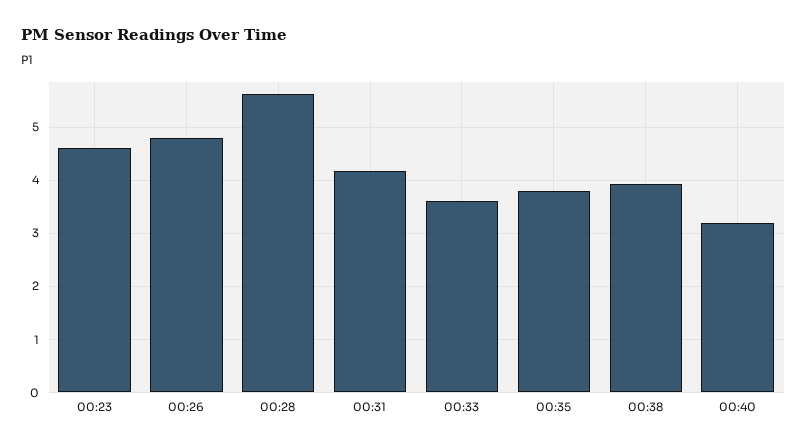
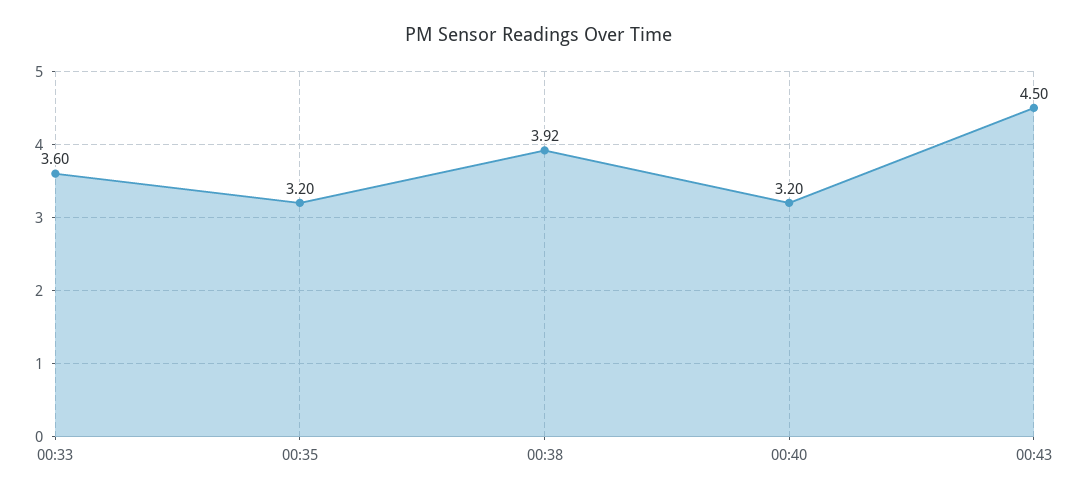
00:23: 4.6 -> none
00:26: 4.8 -> none
00:28: 5.6 -> none
00:31: 4.2 -> none
00:35: 3.8 -> 3.2
00:43: none -> 4.5

